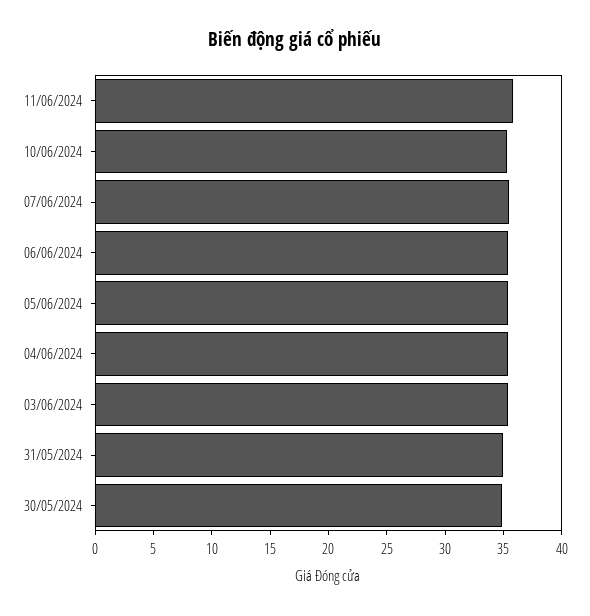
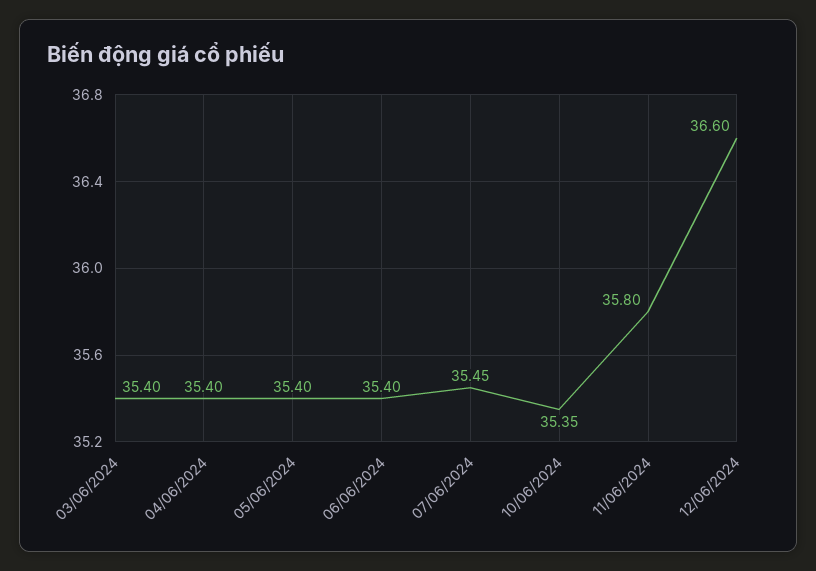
31/05/2024: 35 -> none
30/05/2024: 35 -> none
12/06/2024: none -> 36.6

